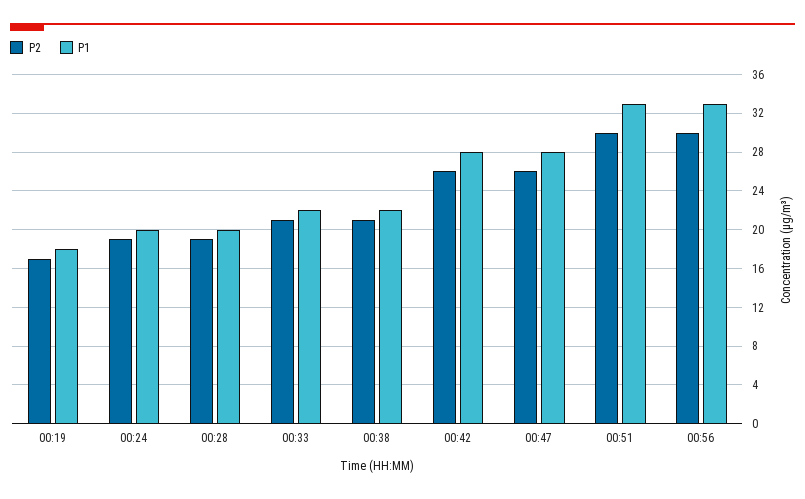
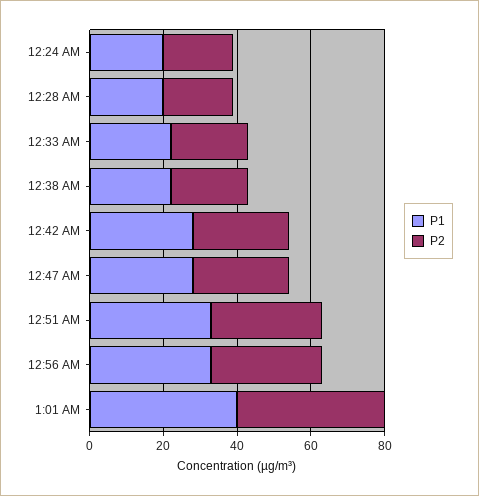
P2, 00:19: 17 -> none
P1, 00:19: 18 -> none
P1, 1:01 AM: none -> 40
P2, 1:01 AM: none -> 40

